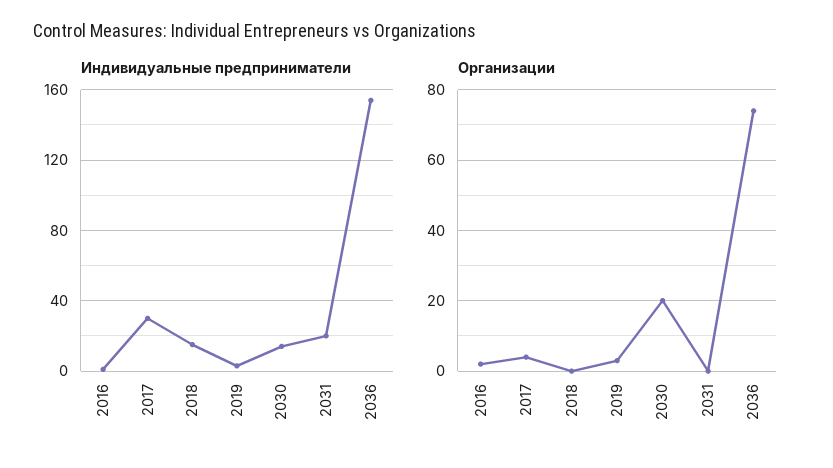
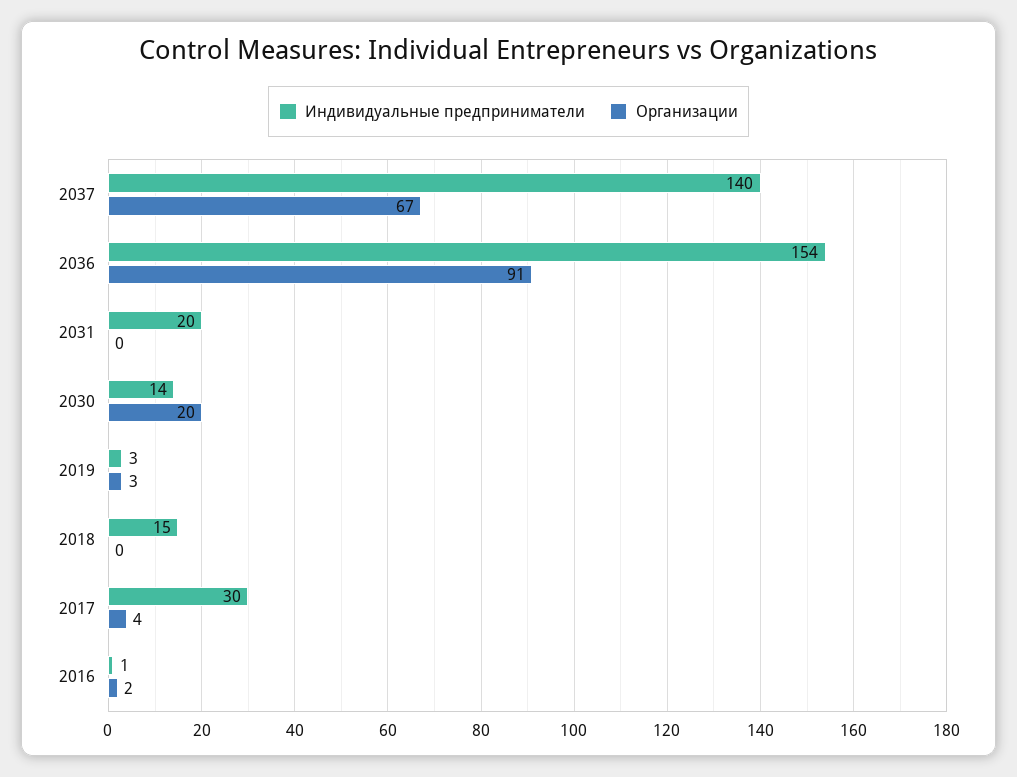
Организации, 2036: 75 -> 91
Индивидуальные предприниматели, 2037: none -> 140
Организации, 2037: none -> 67

